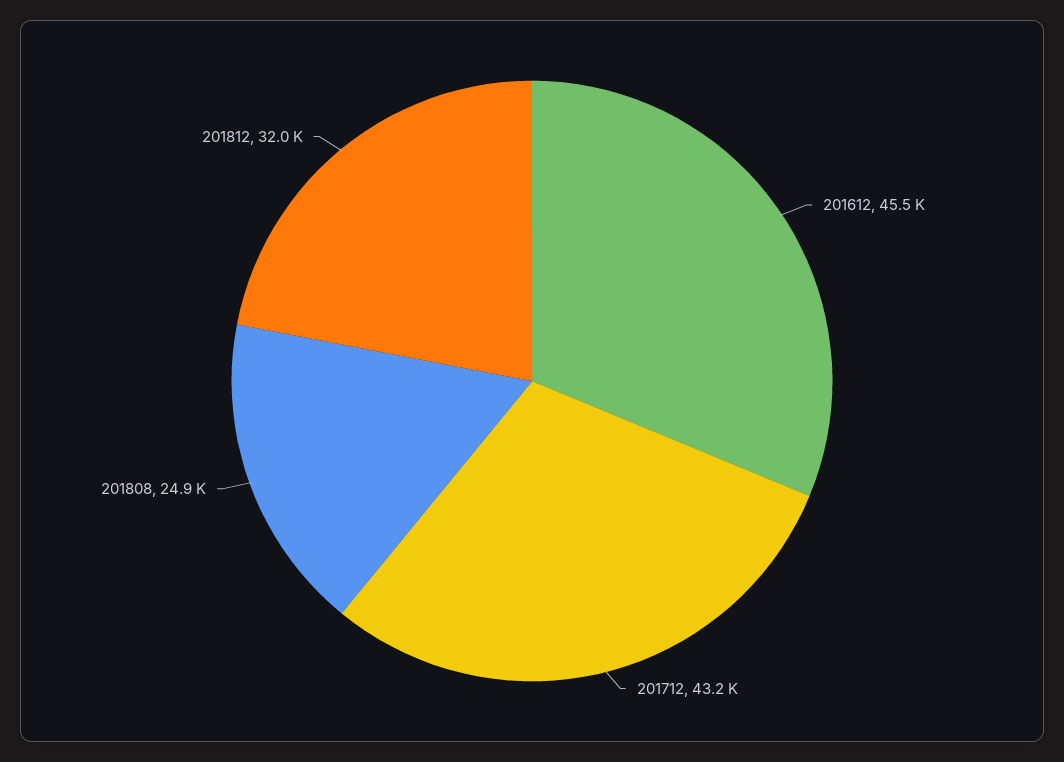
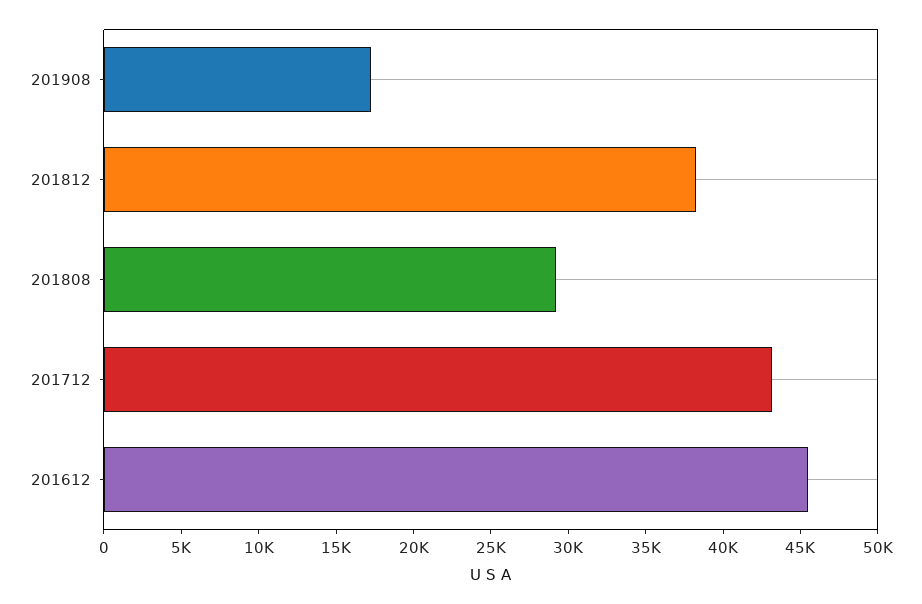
201808: 24900 -> 29000
201812: 32000 -> 38000
201908: none -> 17000

